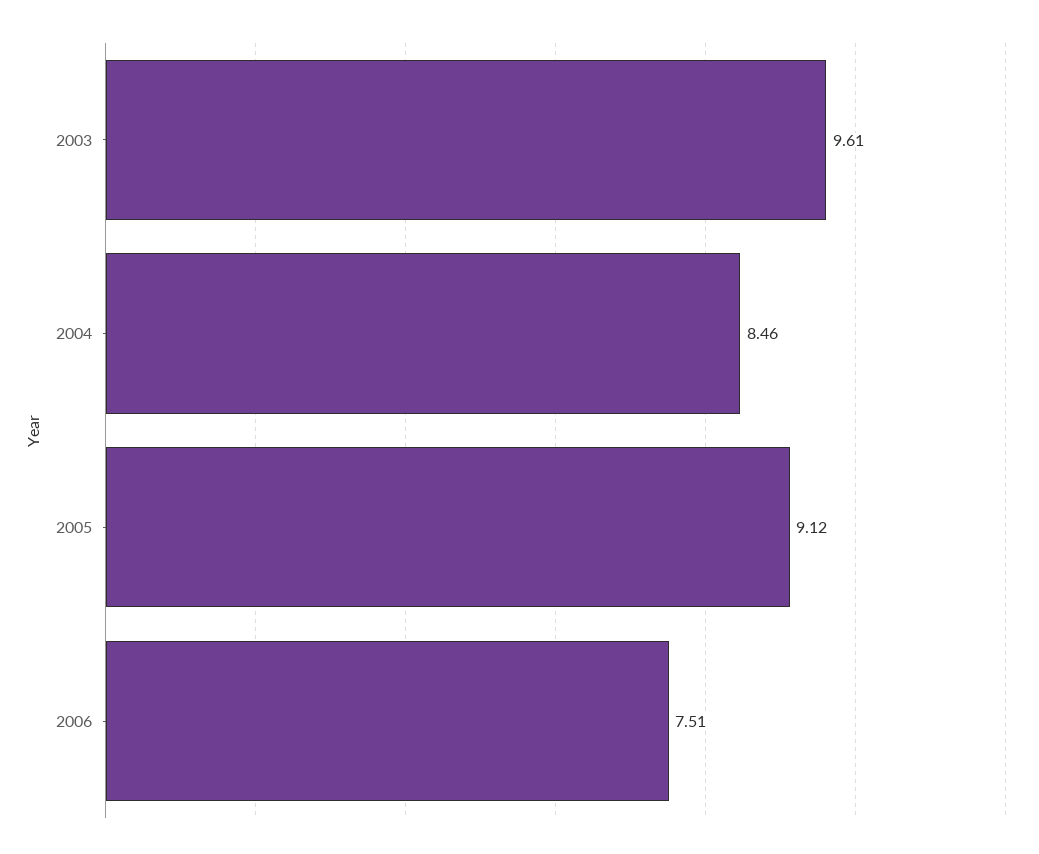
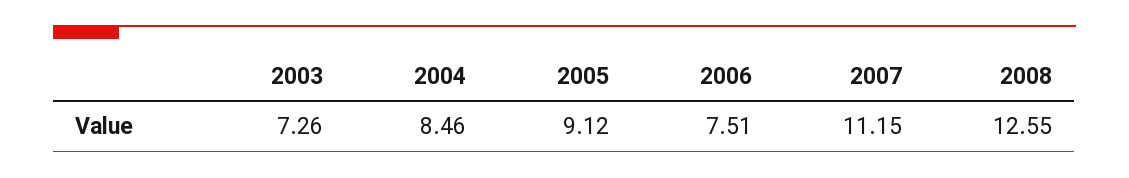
2003: 9.61 -> 7.26
2007: none -> 11.15
2008: none -> 12.55

